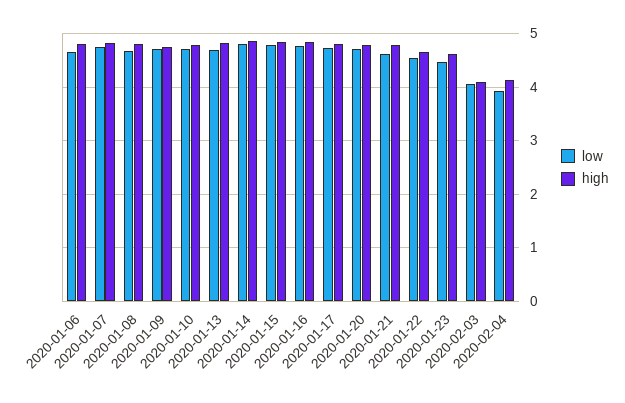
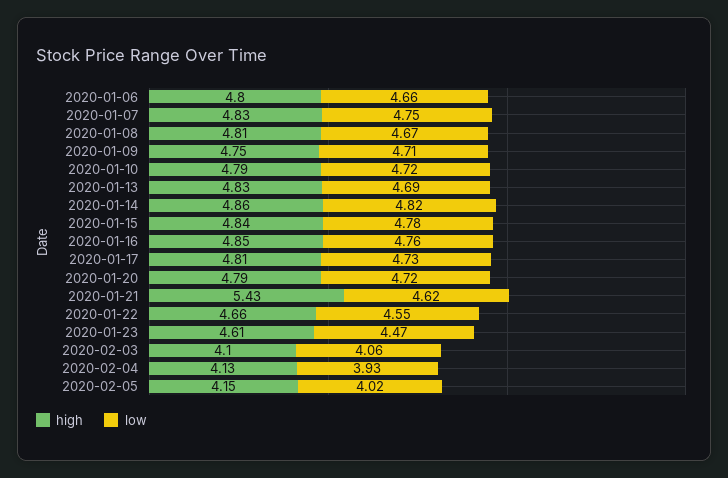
high, 2020-01-21: 4.8 -> 5.43
high, 2020-02-05: none -> 4.15
low, 2020-02-05: none -> 4.02

